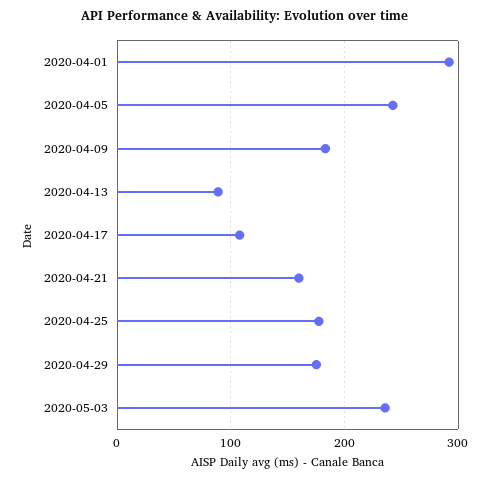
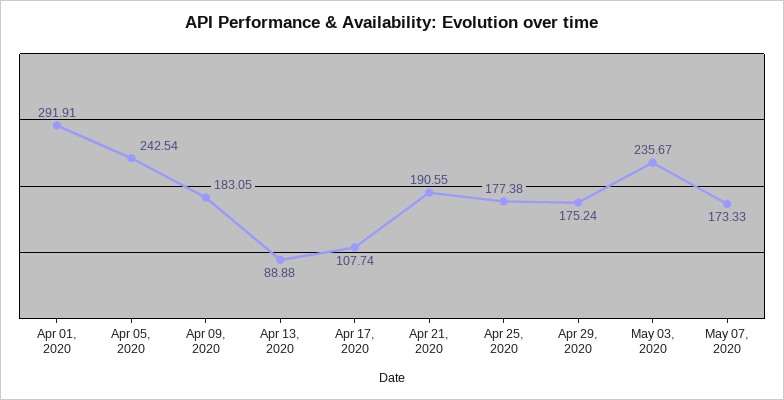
2020-04-21: 160 -> 190.55
May 07, 2020: none -> 173.33

